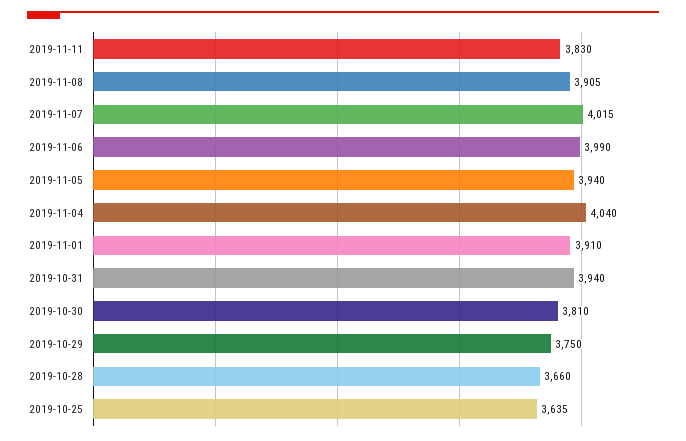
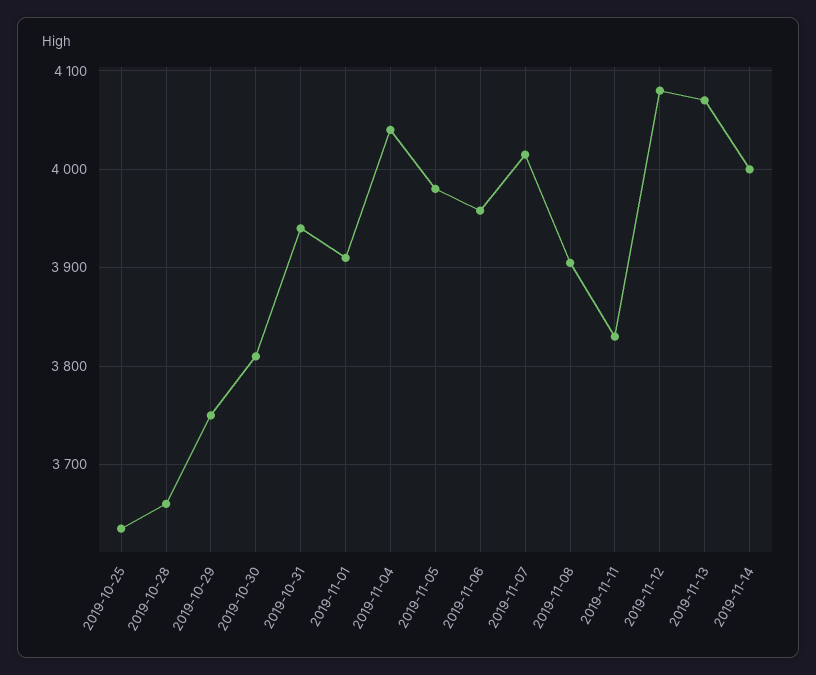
2019-11-06: 3990 -> 3960
2019-11-05: 3940 -> 3980
2019-11-12: none -> 4080
2019-11-13: none -> 4070
2019-11-14: none -> 4000

